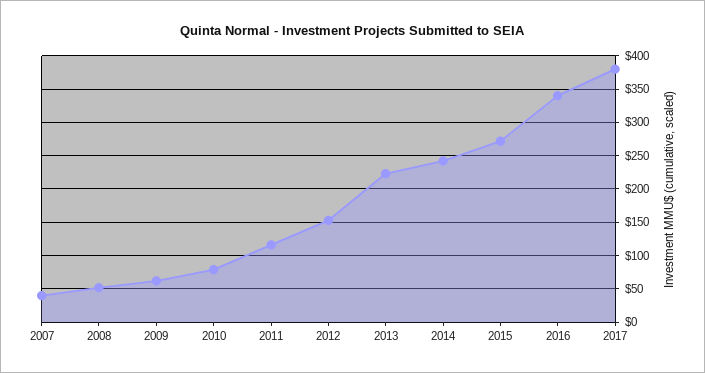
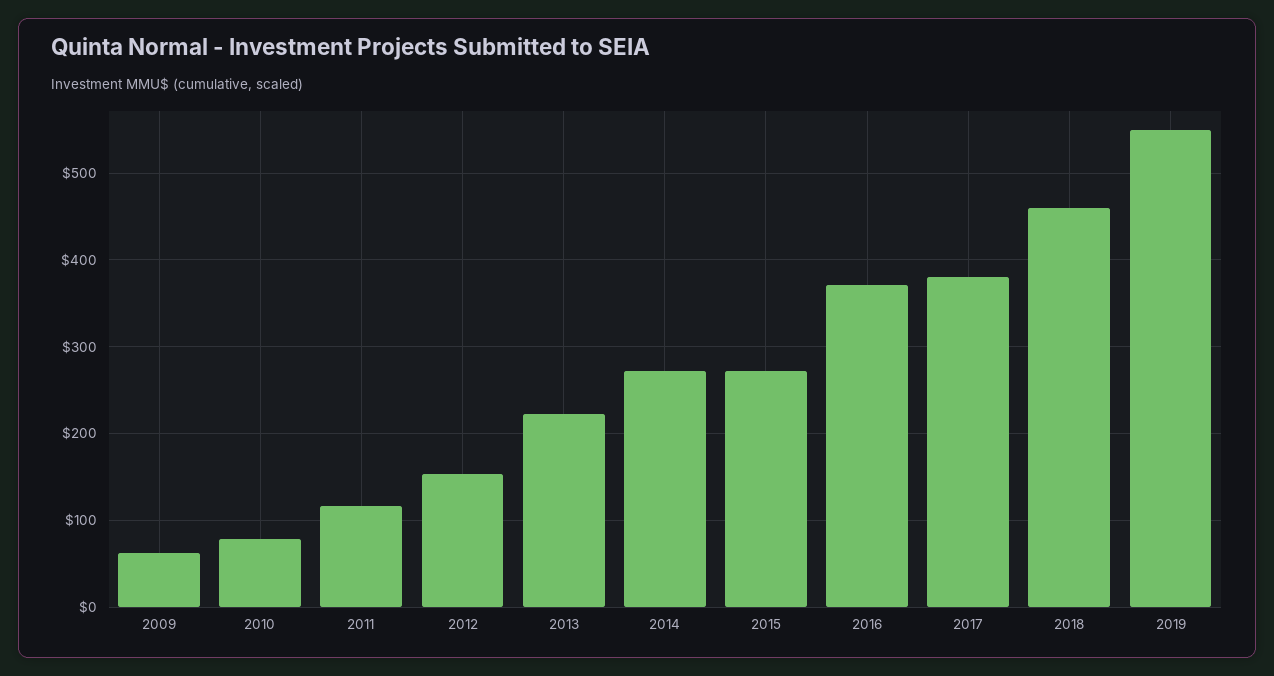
2007: 40 -> none
2008: 50 -> none
2014: 240 -> 270
2016: 340 -> 370
2018: none -> 460
2019: none -> 550

